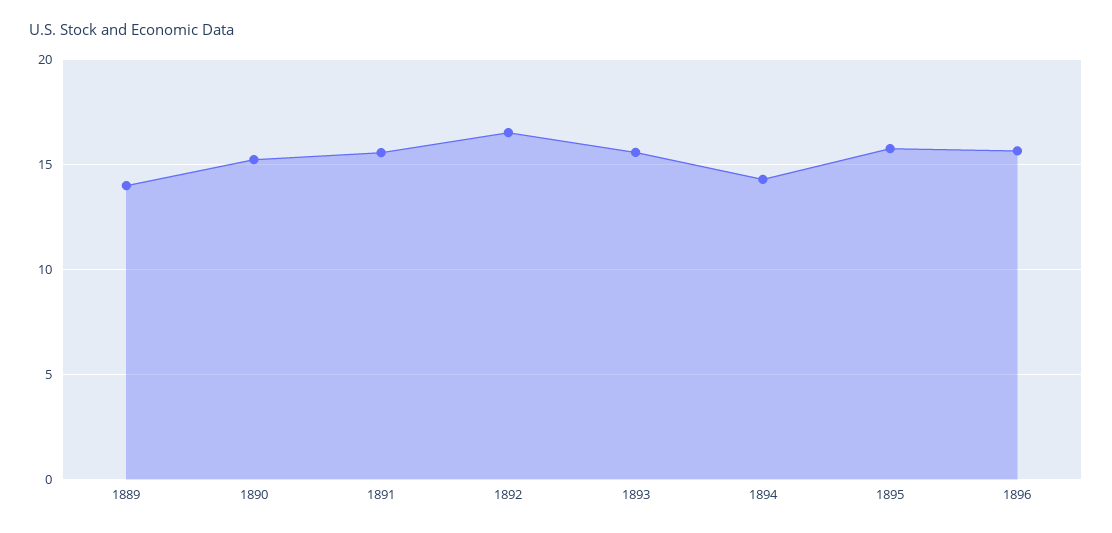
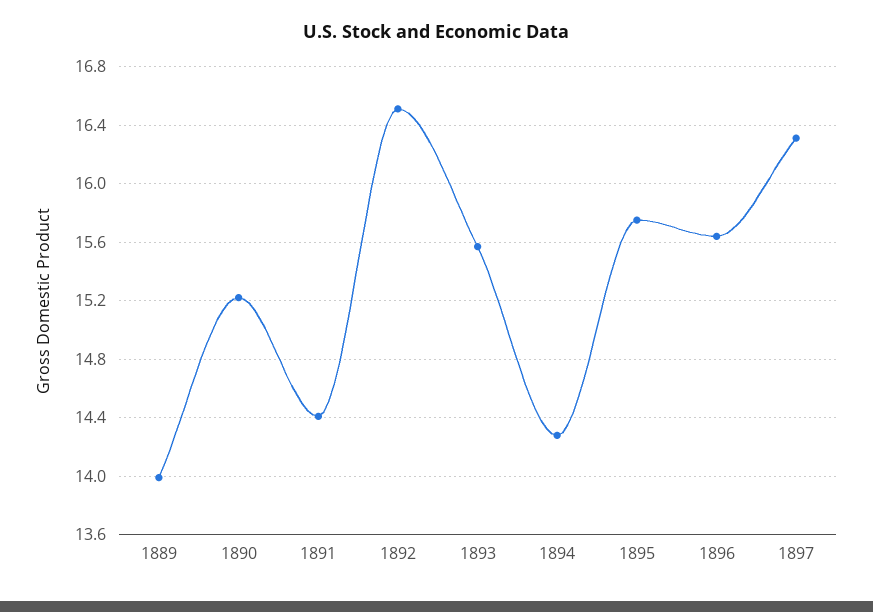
1891: 15.5 -> 14.4
1897: none -> 16.3

